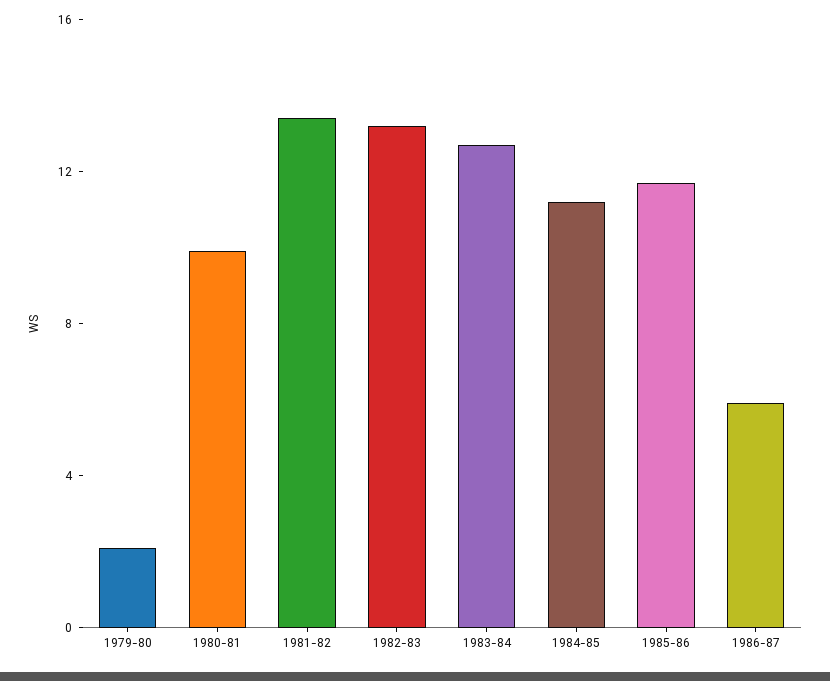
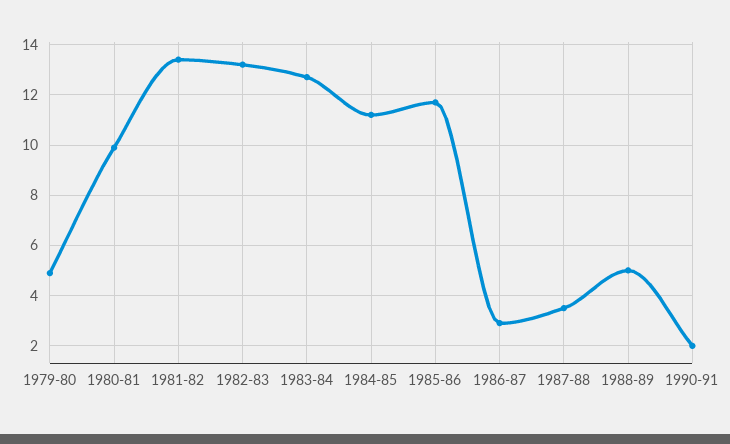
1979-80: 2 -> 5
1986-87: 6 -> 3
1987-88: none -> 3.5
1988-89: none -> 5
1990-91: none -> 2

